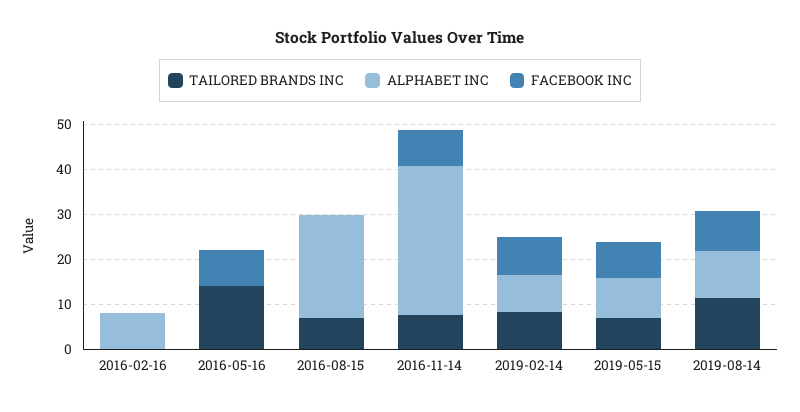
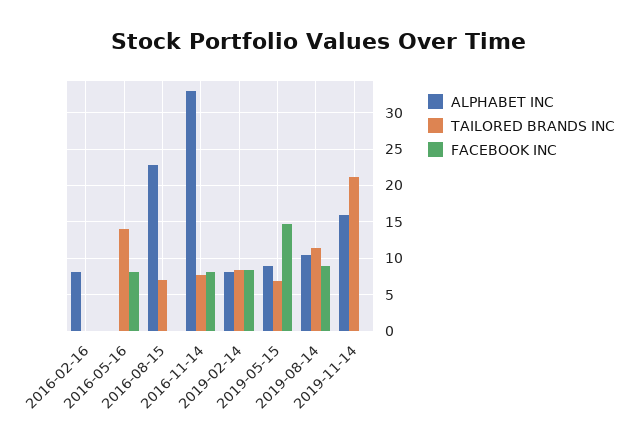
FACEBOOK INC, 2019-05-15: 8 -> 15
ALPHABET INC, 2019-11-14: none -> 16
TAILORED BRANDS INC, 2019-11-14: none -> 21
FACEBOOK INC, 2019-11-14: none -> 0

